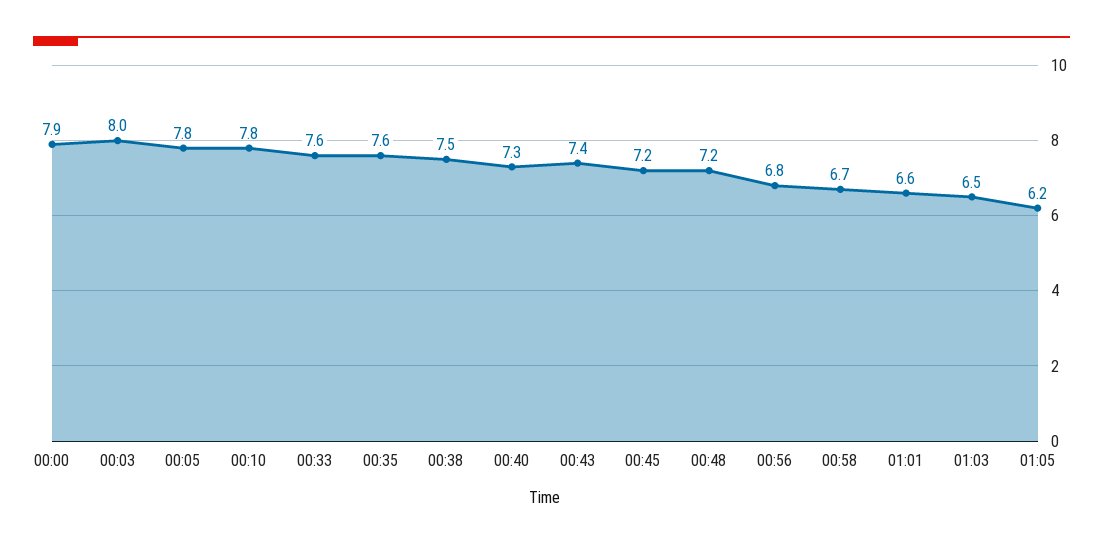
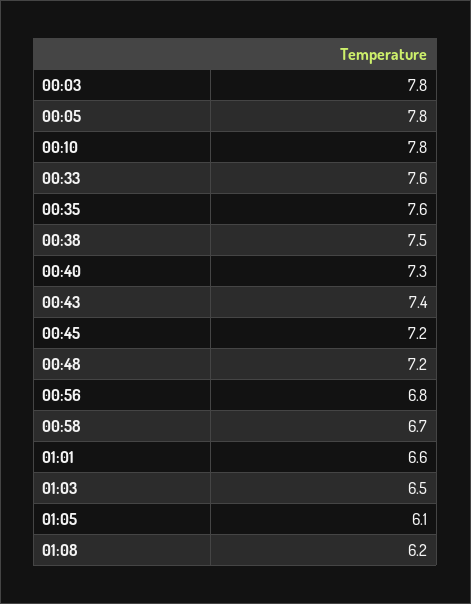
00:00: 7.9 -> none
00:03: 8 -> 7.8
01:05: 6.2 -> 6.1
01:08: none -> 6.2

